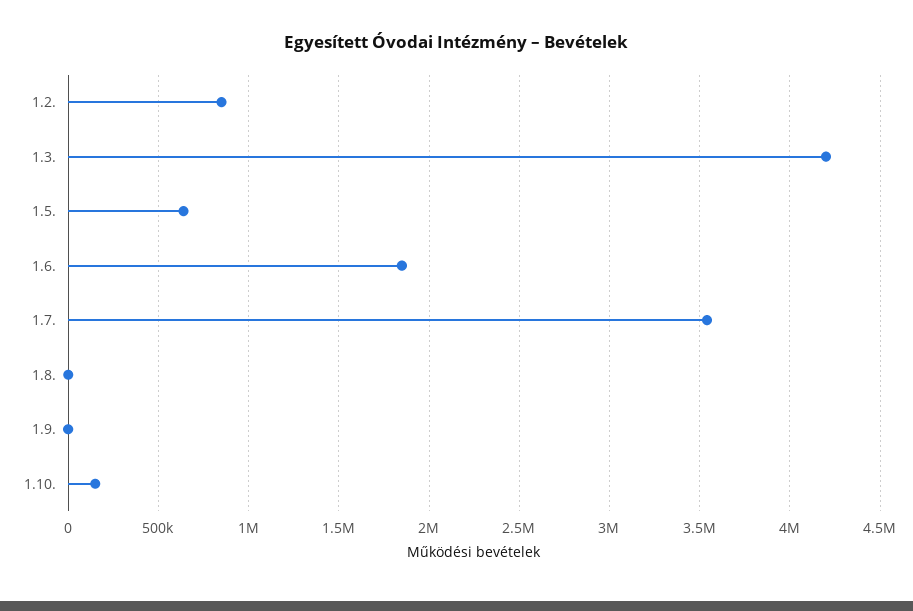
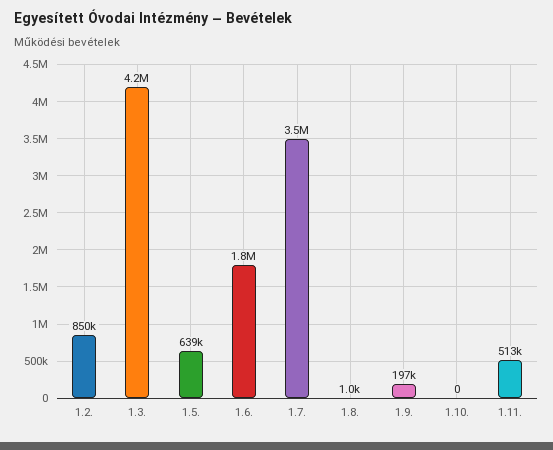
1.9.: 0 -> 197000
1.10.: 150000 -> 0
1.11.: none -> 513000

